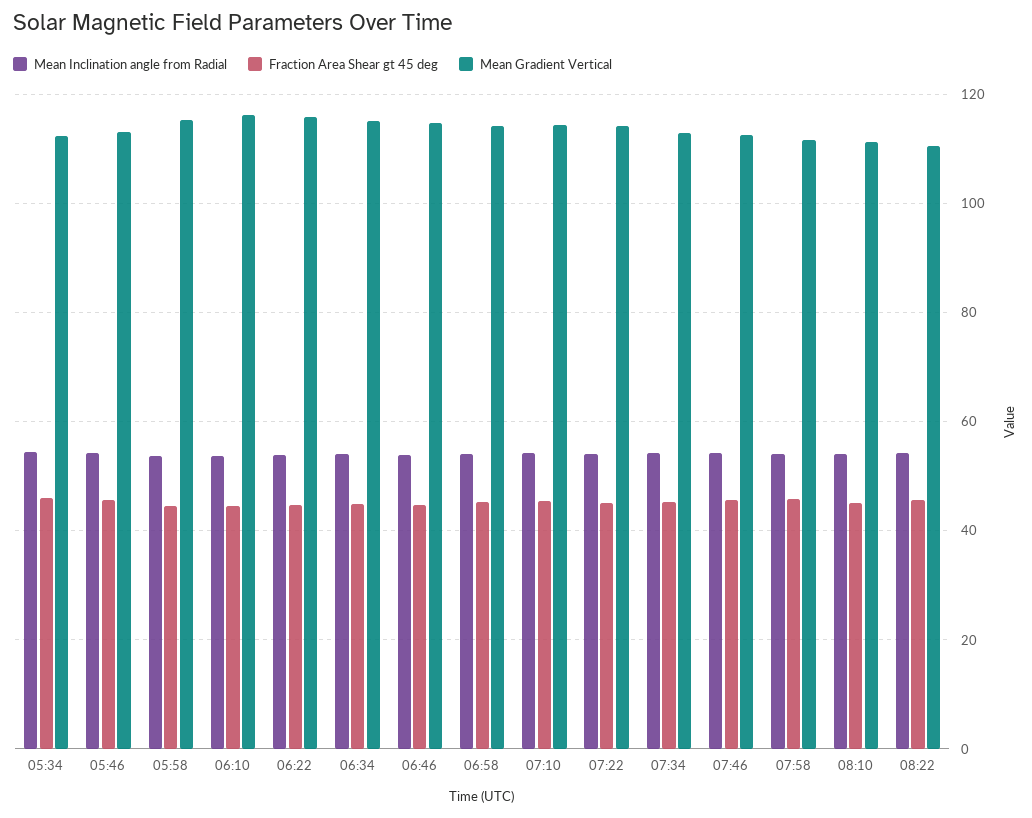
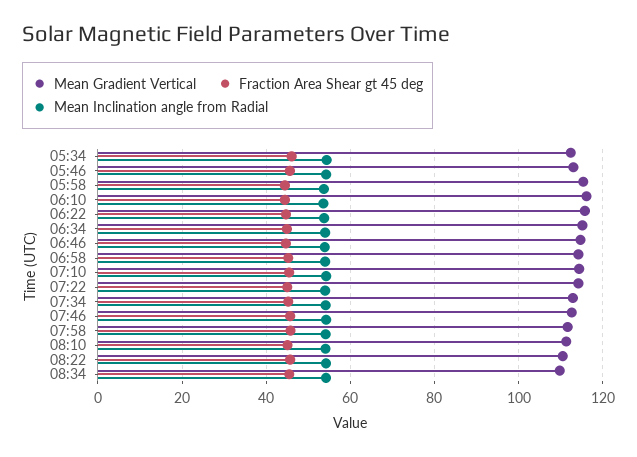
Mean Gradient Vertical, 08:34: none -> 110
Fraction Area Shear gt 45 deg, 08:34: none -> 46
Mean Inclination angle from Radial, 08:34: none -> 54

